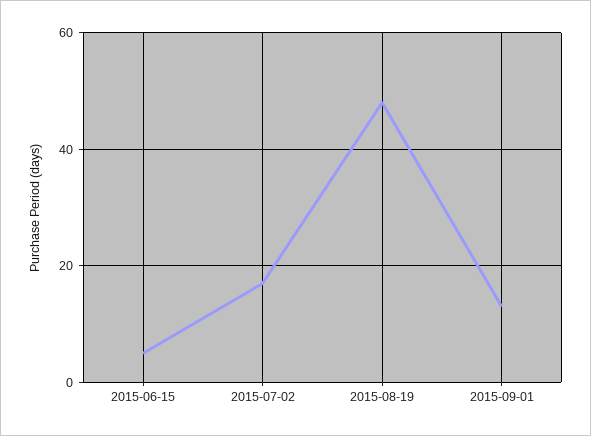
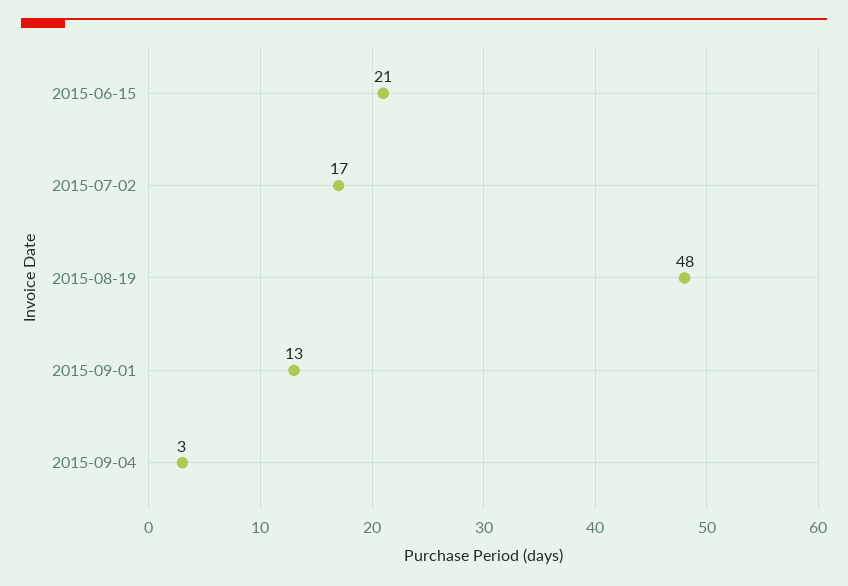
2015-06-15: 5 -> 21
2015-09-04: none -> 3

